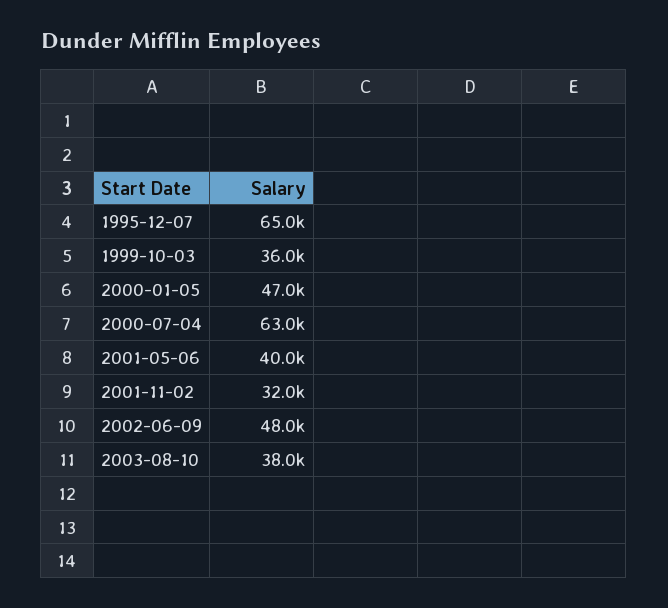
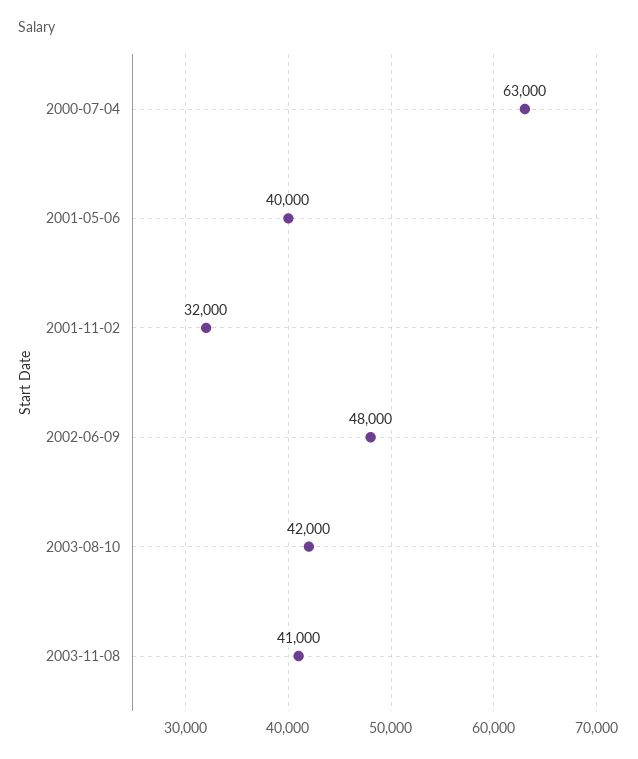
1995-12-07: 65000 -> none
1999-10-03: 36000 -> none
2000-01-05: 47000 -> none
2003-08-10: 38000 -> 42000
2003-11-08: none -> 41000

